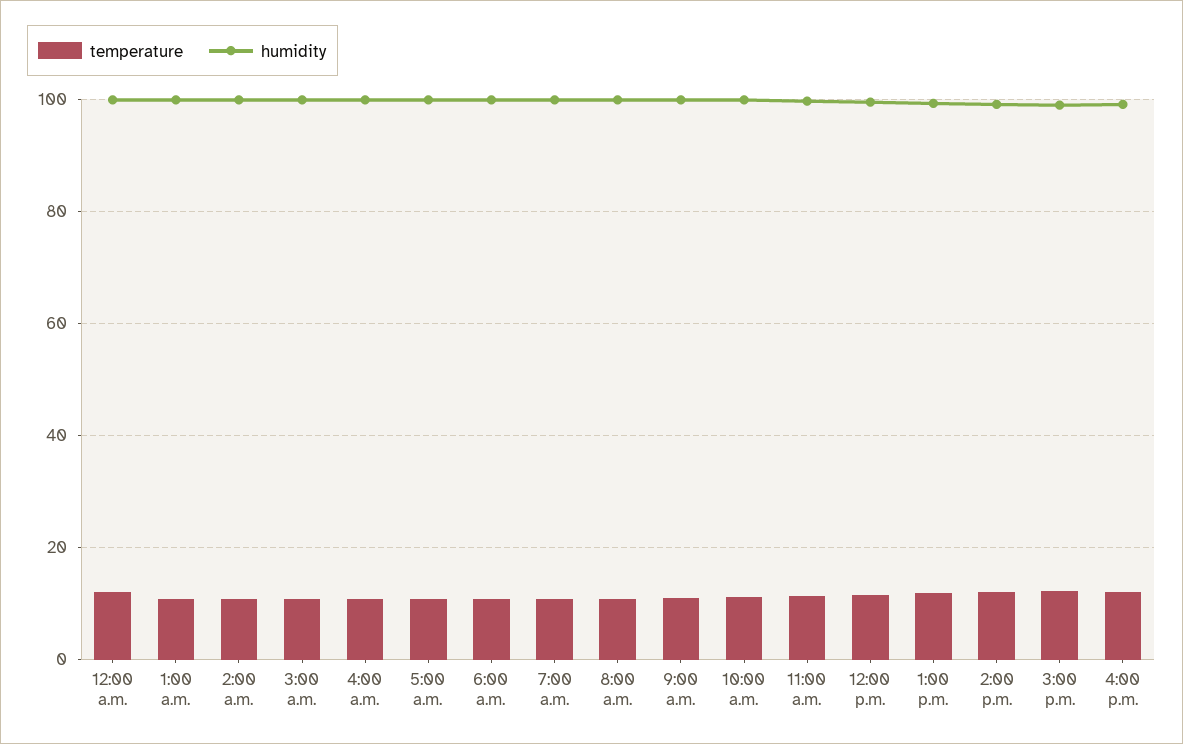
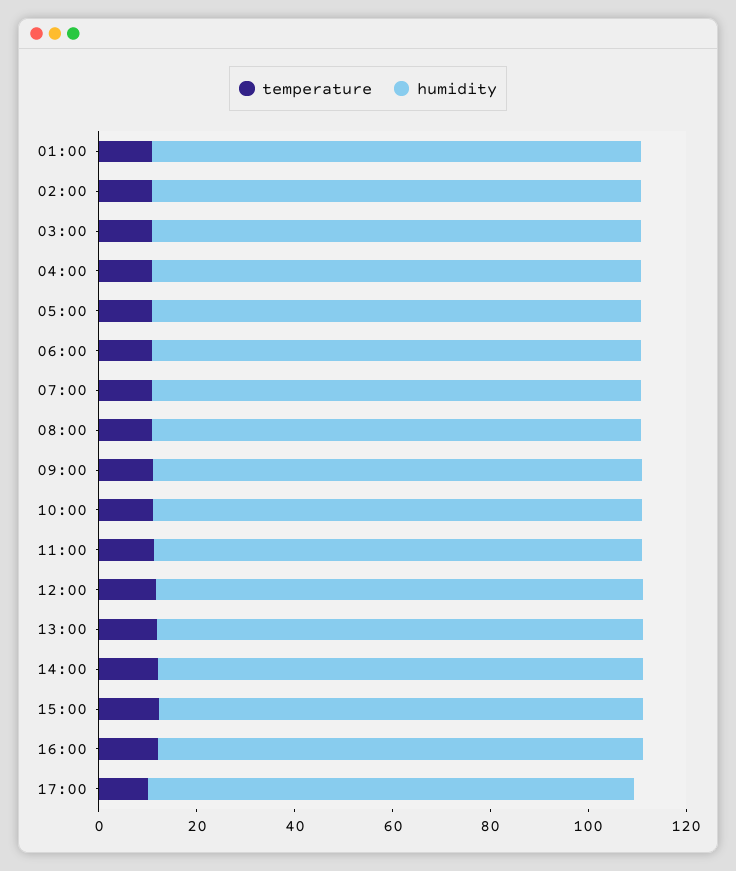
temperature, 12:00 a.m.: 12 -> none
humidity, 12:00 a.m.: 100 -> none
temperature, 17:00: none -> 10
humidity, 17:00: none -> 100

